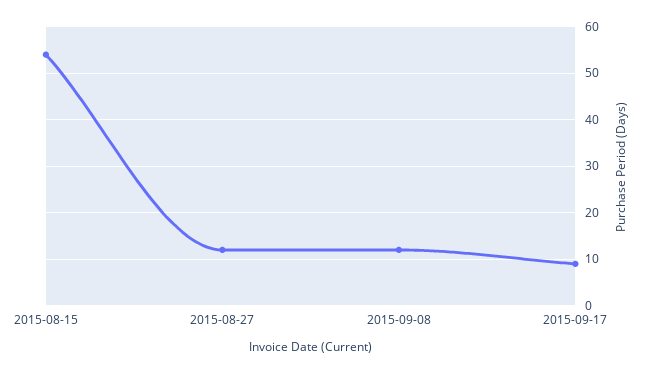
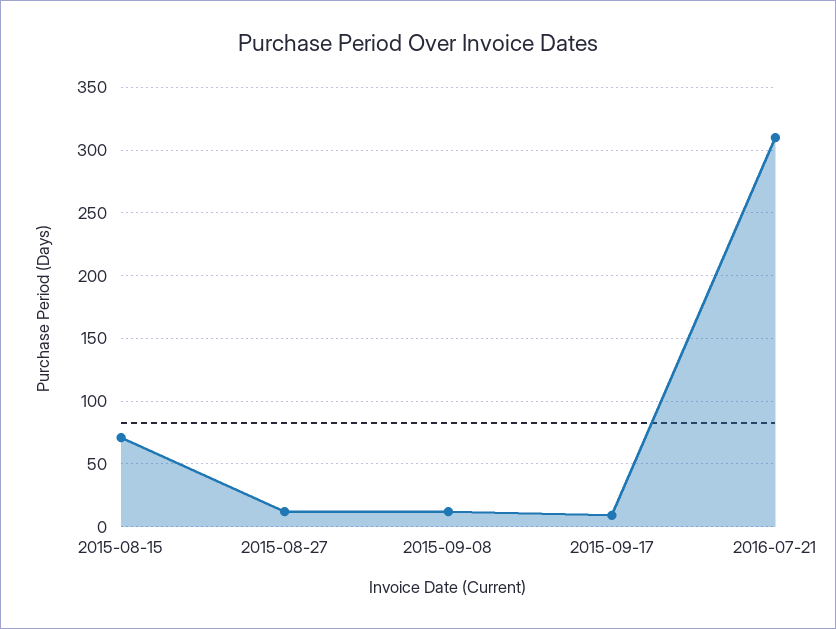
2015-08-15: 55 -> 70
2016-07-21: none -> 310

